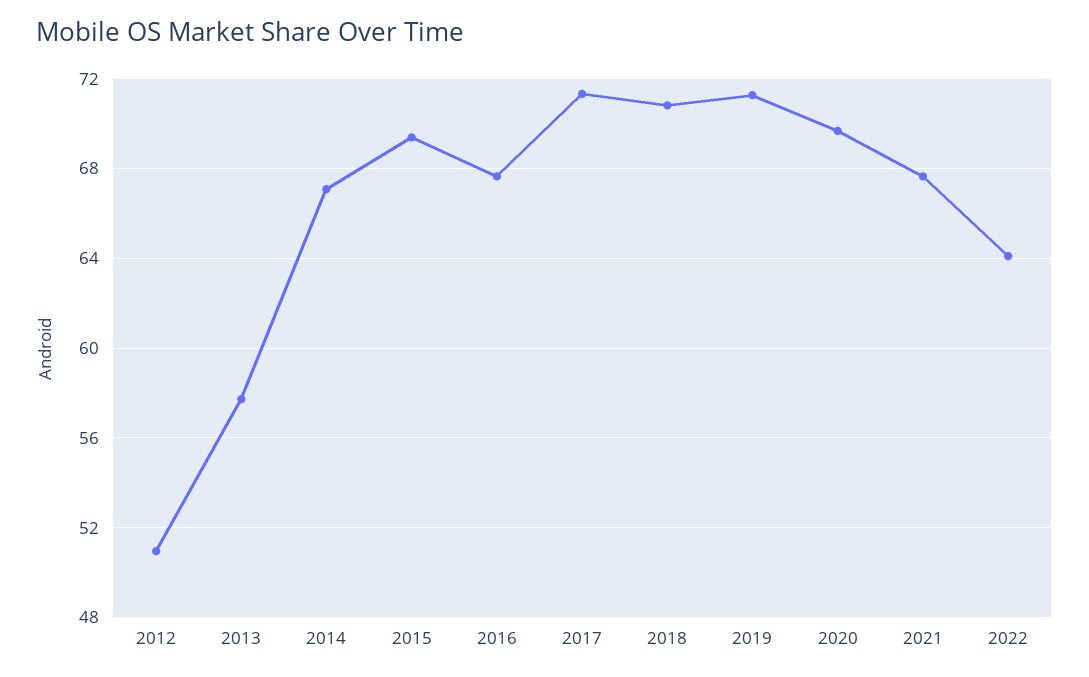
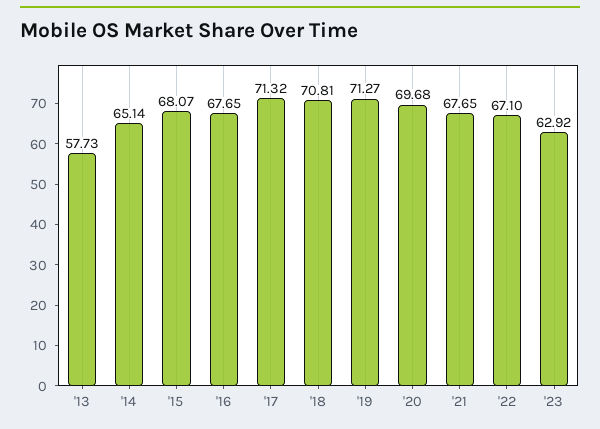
2012: 51 -> none
2014: 67 -> 65.14
2015: 69.5 -> 68.07
2022: 64 -> 67.1
'23: none -> 62.92

